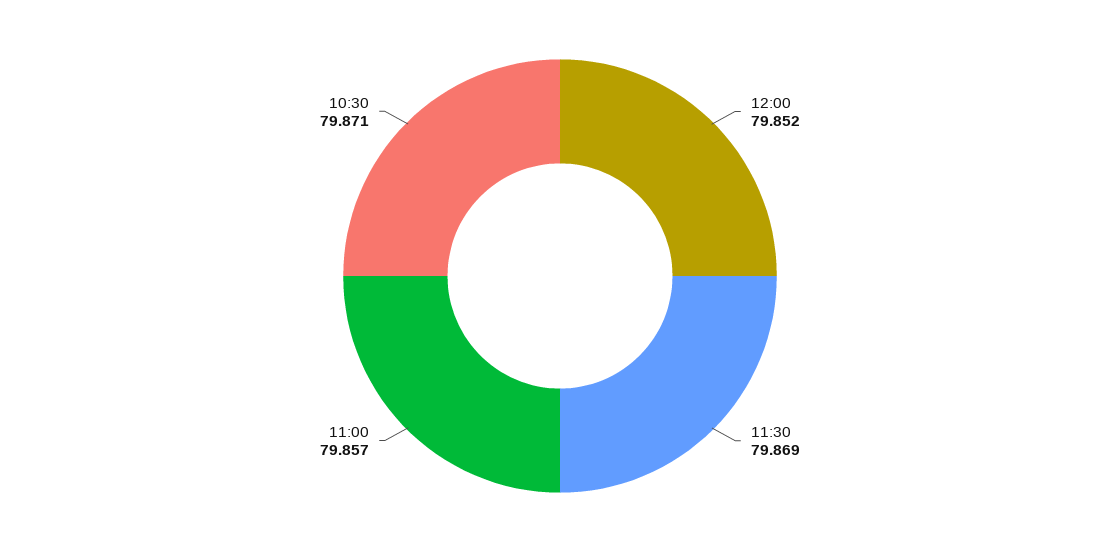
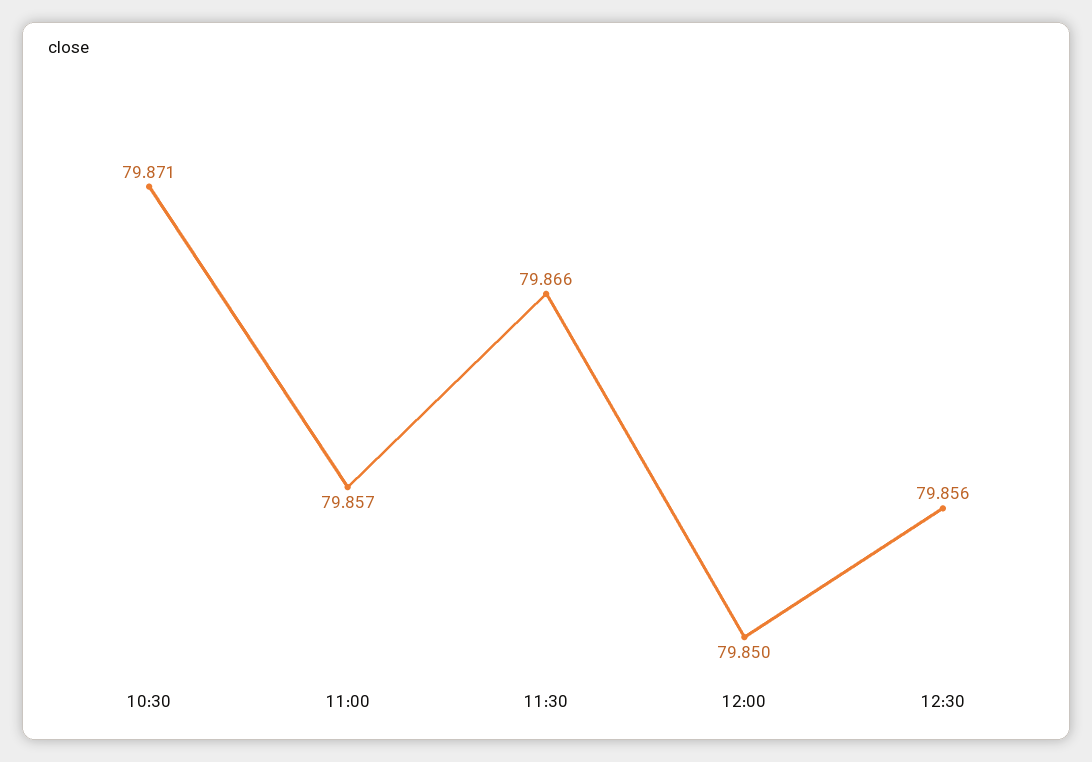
12:00: 79.852 -> 79.85
11:30: 79.869 -> 79.866
12:30: none -> 79.856

